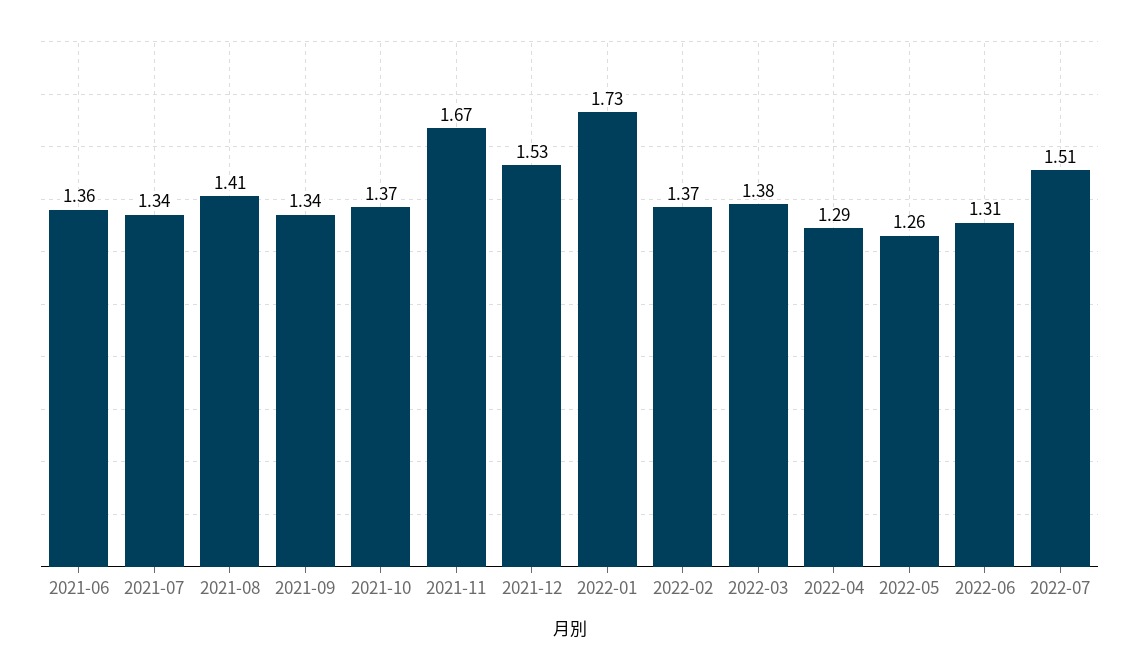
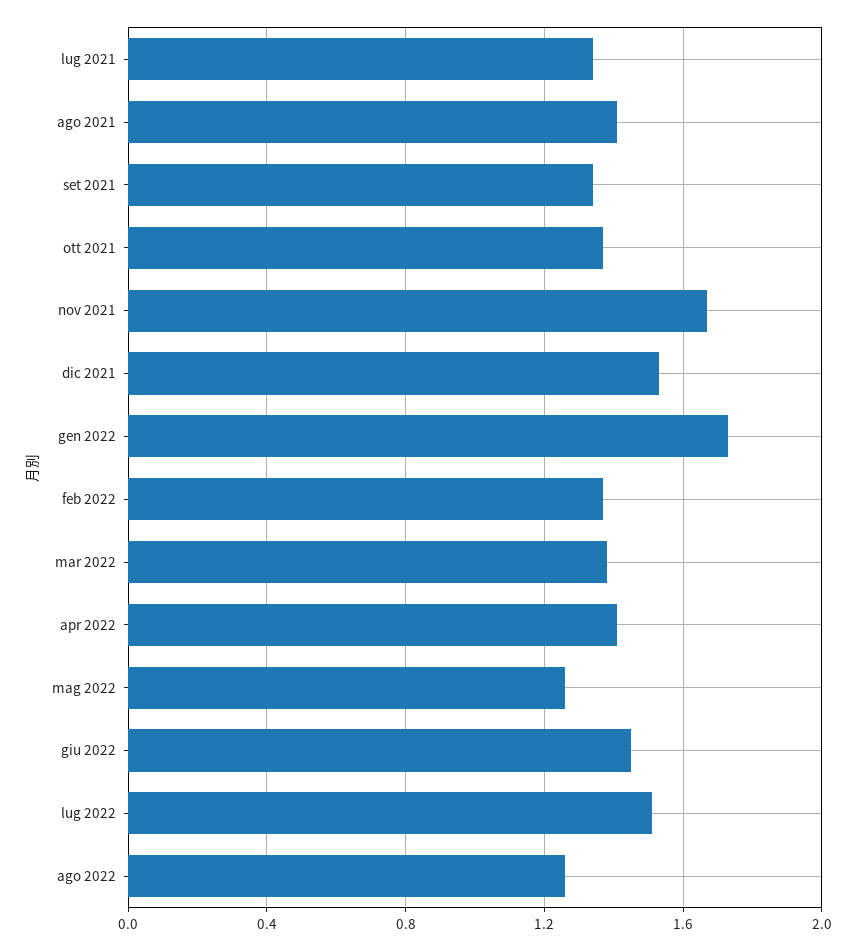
2021-06: 1.36 -> none
2022-04: 1.29 -> 1.4
2022-06: 1.31 -> 1.45
ago 2022: none -> 1.25

